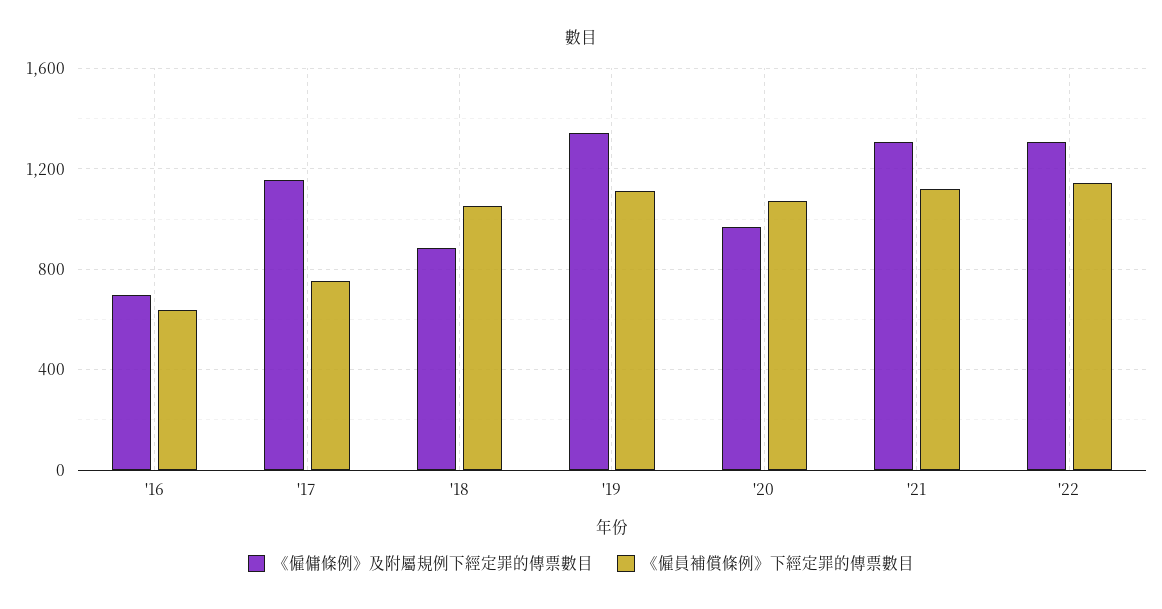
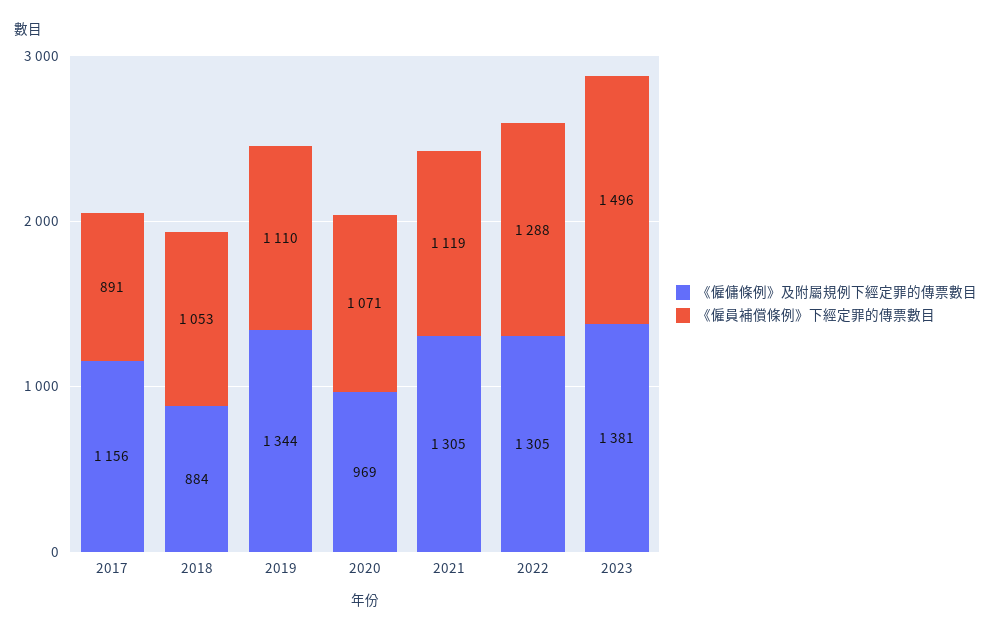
《僱傭條例》及附屬規例下經定罪的傳票數目, '16: 700 -> none
《僱員補償條例》下經定罪的傳票數目, '16: 650 -> none
《僱員補償條例》下經定罪的傳票數目, '17: 750 -> 891
《僱員補償條例》下經定罪的傳票數目, '22: 1150 -> 1288
《僱傭條例》及附屬規例下經定罪的傳票數目, 2023: none -> 1381
《僱員補償條例》下經定罪的傳票數目, 2023: none -> 1496

